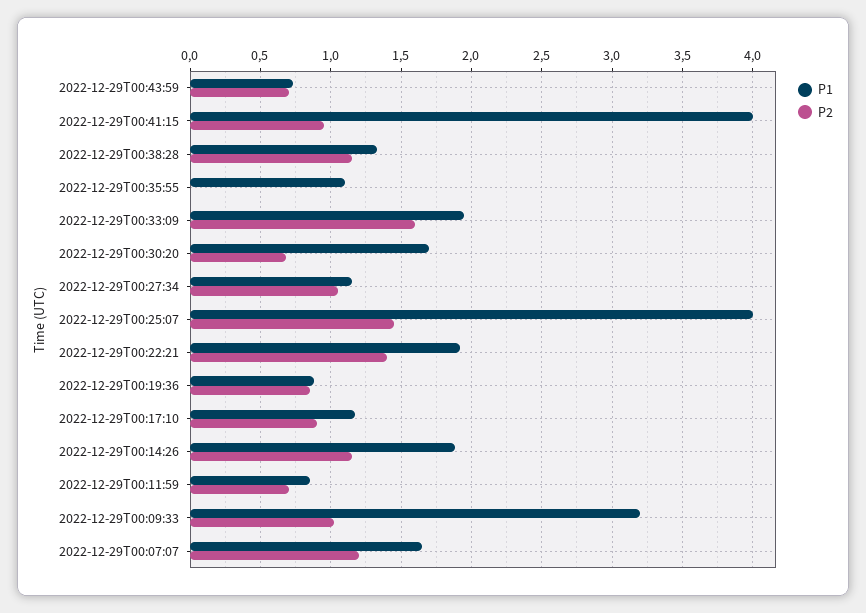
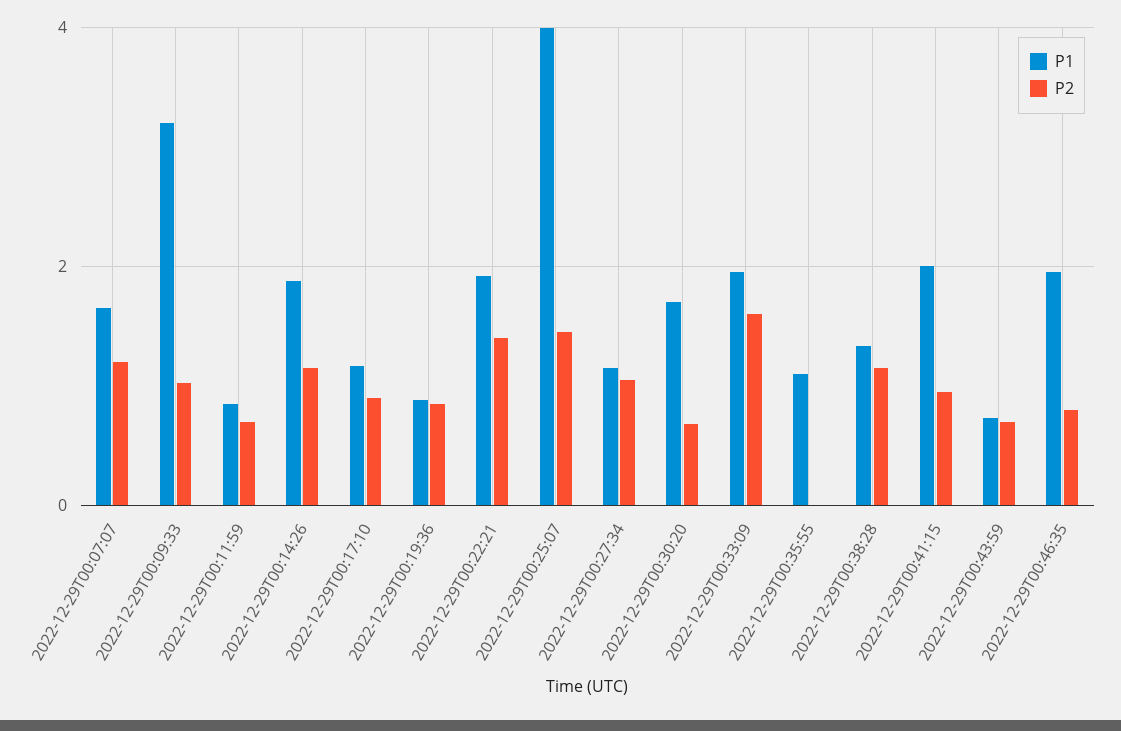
P1, 2022-12-29T00:41:15: 4 -> 2
P1, 2022-12-29T00:46:35: none -> 2
P2, 2022-12-29T00:46:35: none -> 0.8

